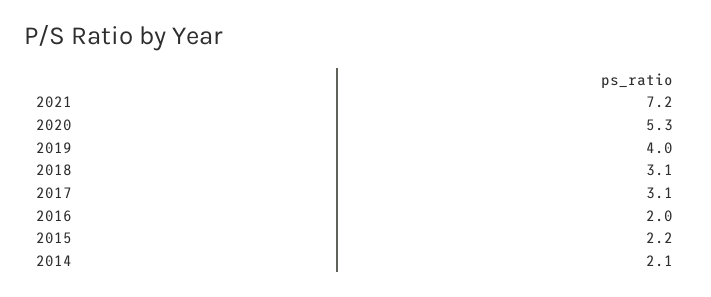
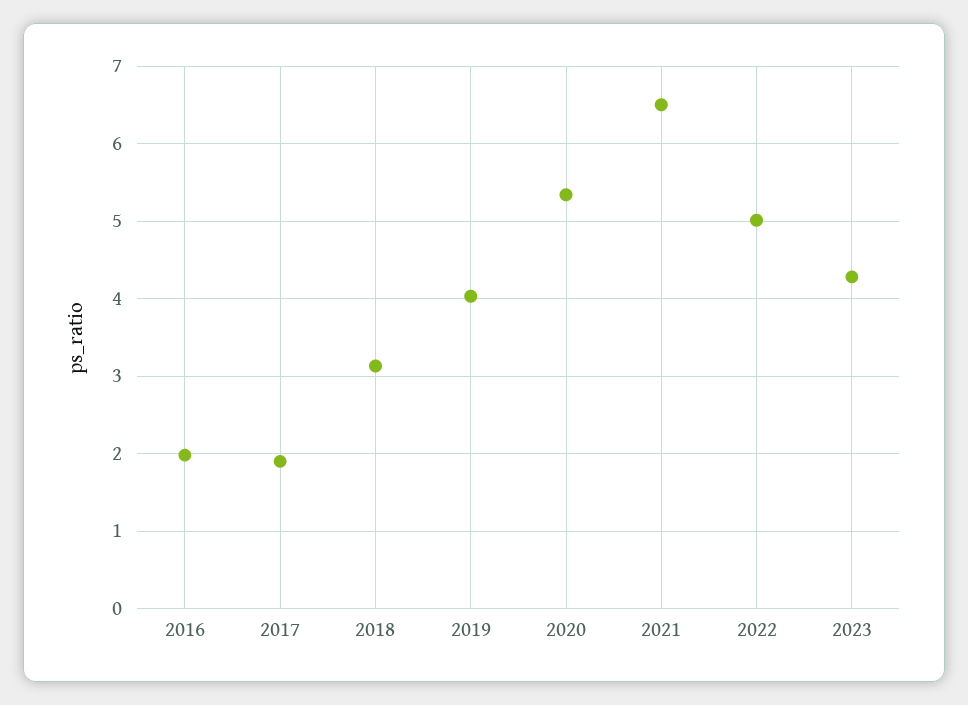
2021: 7.2 -> 6.5
2017: 3.1 -> 1.9
2015: 2.2 -> none
2014: 2.1 -> none
2022: none -> 5
2023: none -> 4.3

